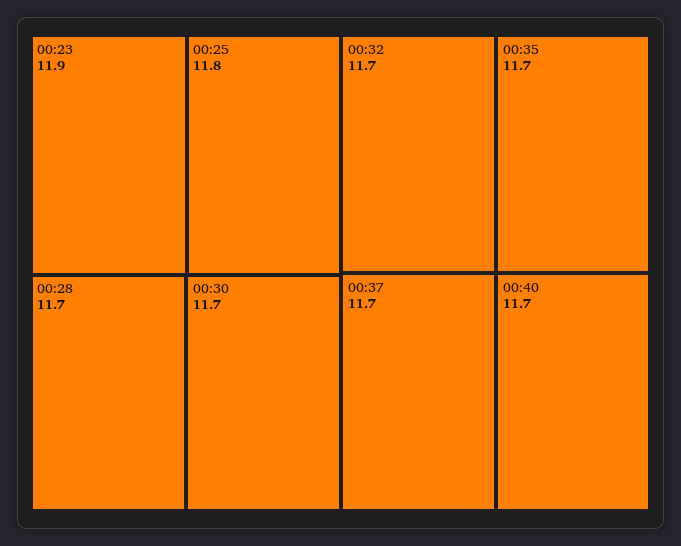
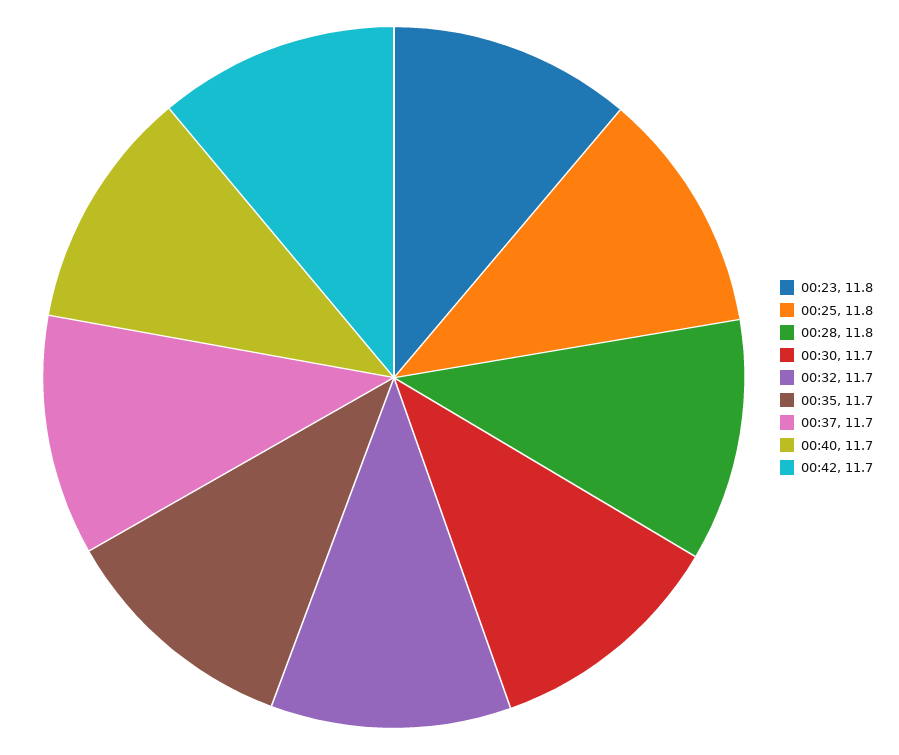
00:23: 11.9 -> 11.8
00:28: 11.7 -> 11.8
00:42: none -> 11.7

